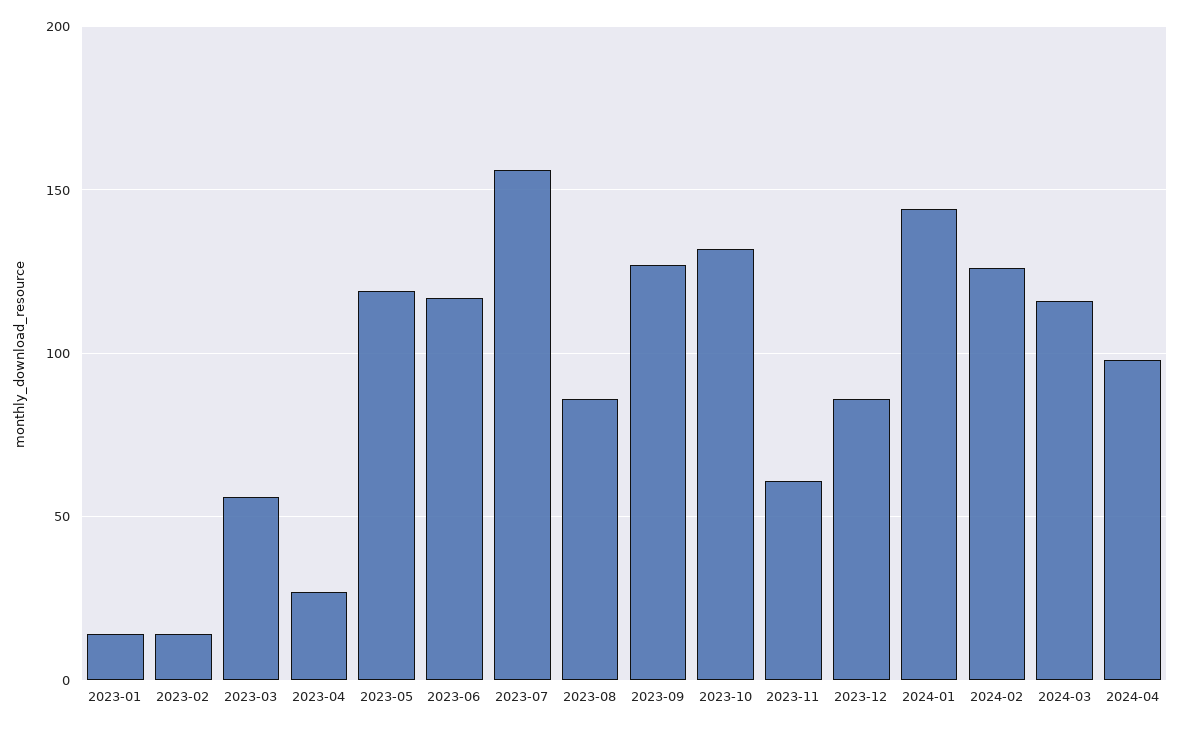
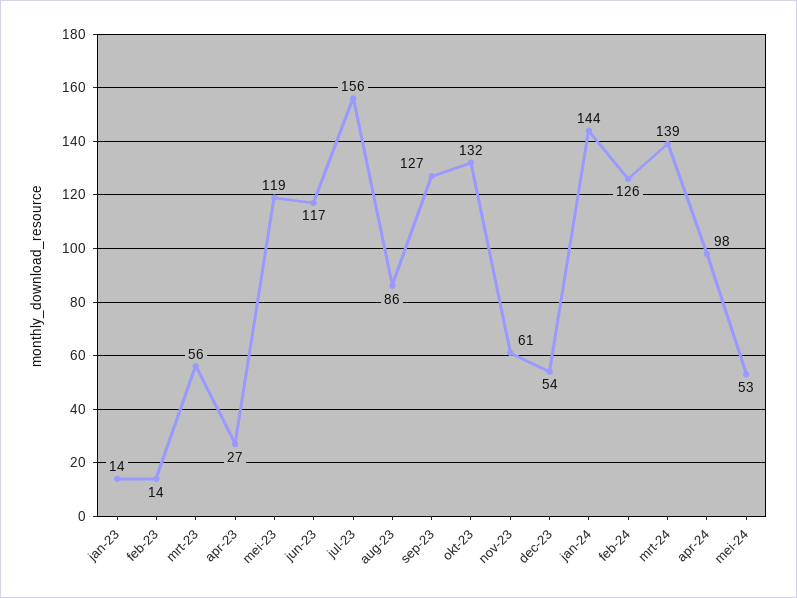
2023-12: 85 -> 54
2024-03: 115 -> 139
mei-24: none -> 53

